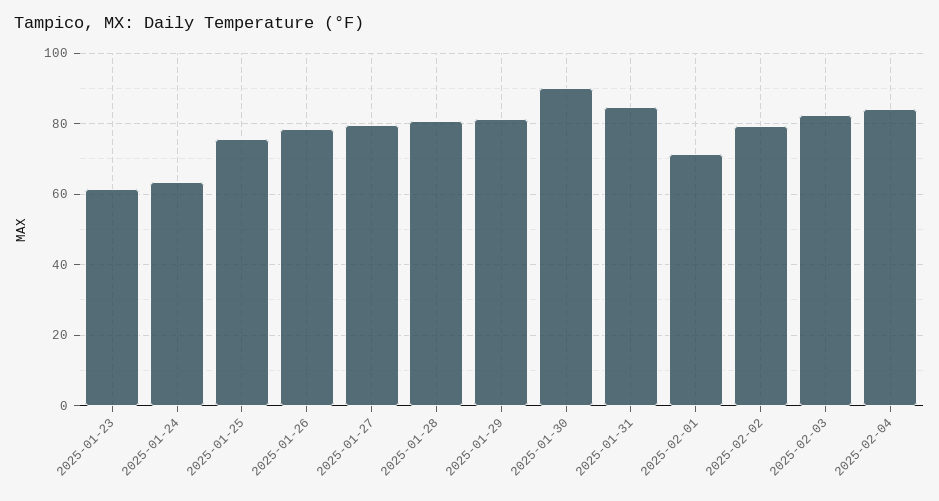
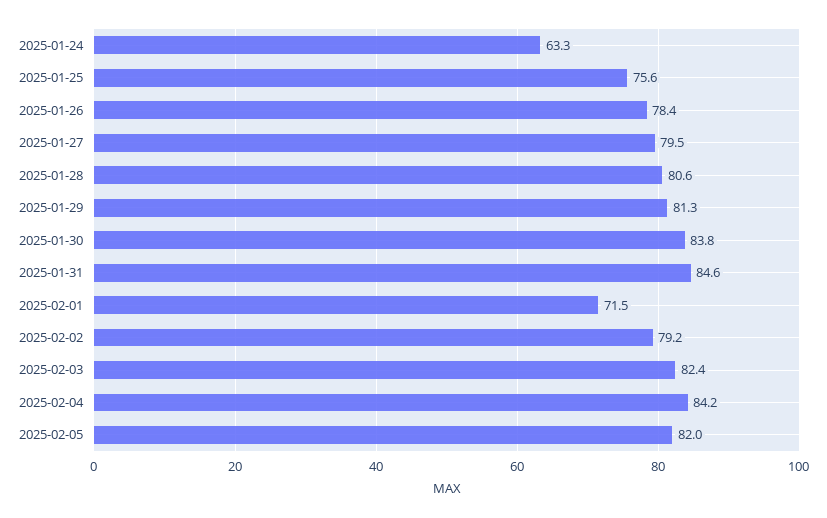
2025-01-23: 62 -> none
2025-01-30: 90 -> 83.8
2025-02-05: none -> 82

